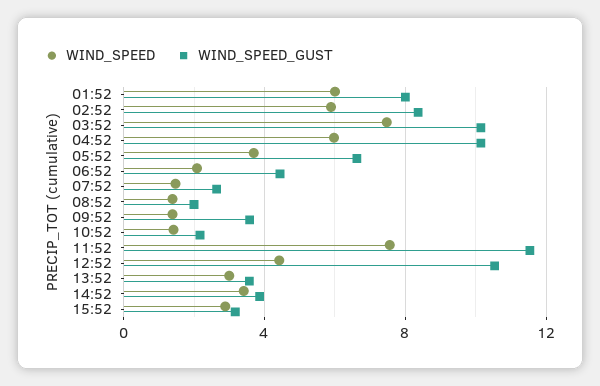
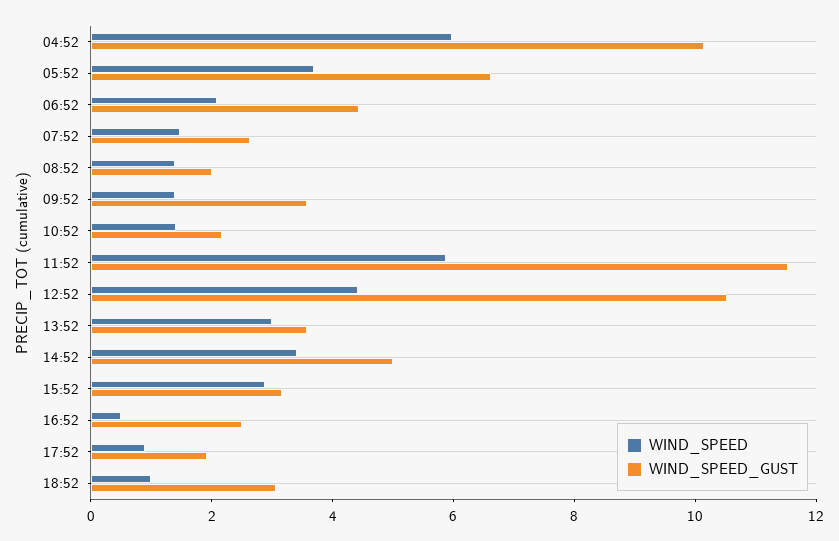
WIND_SPEED, 01:52: 6 -> none
WIND_SPEED_GUST, 01:52: 8 -> none
WIND_SPEED, 02:52: 6 -> none
WIND_SPEED_GUST, 02:52: 8.5 -> none
WIND_SPEED, 03:52: 7.5 -> none
WIND_SPEED_GUST, 03:52: 10 -> none
WIND_SPEED, 11:52: 7.5 -> 6
WIND_SPEED_GUST, 14:52: 4 -> 5
WIND_SPEED, 16:52: none -> 0.5
WIND_SPEED_GUST, 16:52: none -> 2.5
WIND_SPEED, 17:52: none -> 1
WIND_SPEED_GUST, 17:52: none -> 2
WIND_SPEED, 18:52: none -> 1
WIND_SPEED_GUST, 18:52: none -> 3

